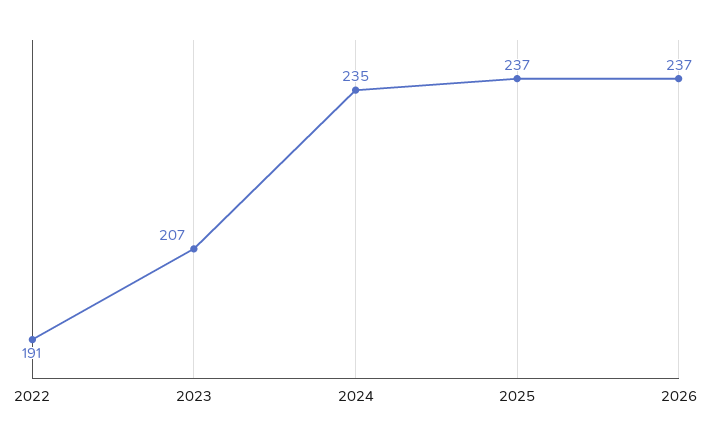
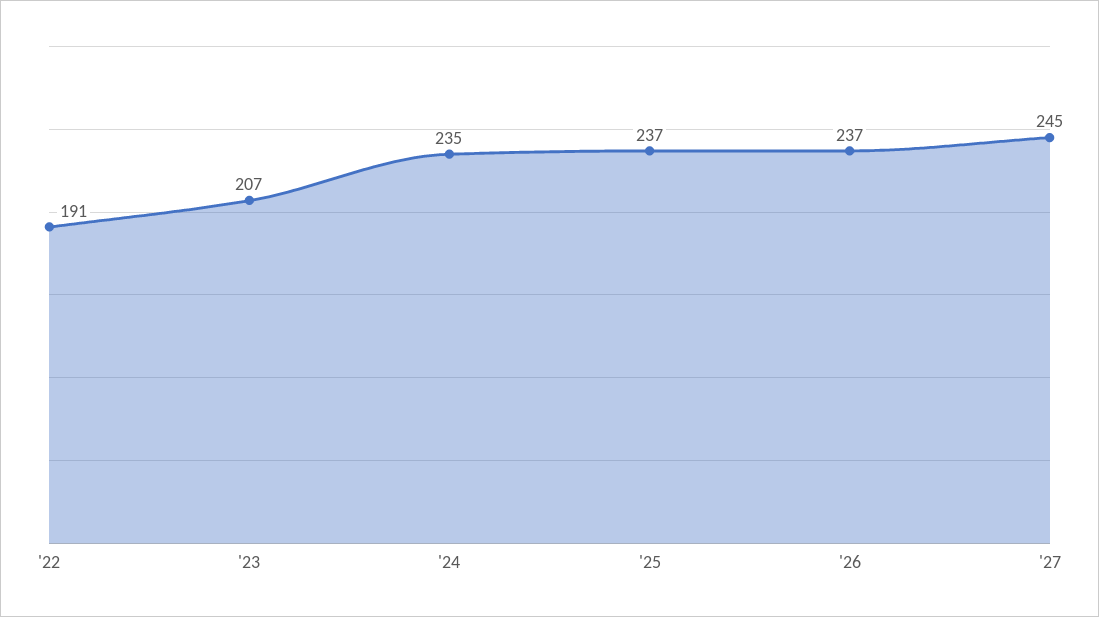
'27: none -> 245

